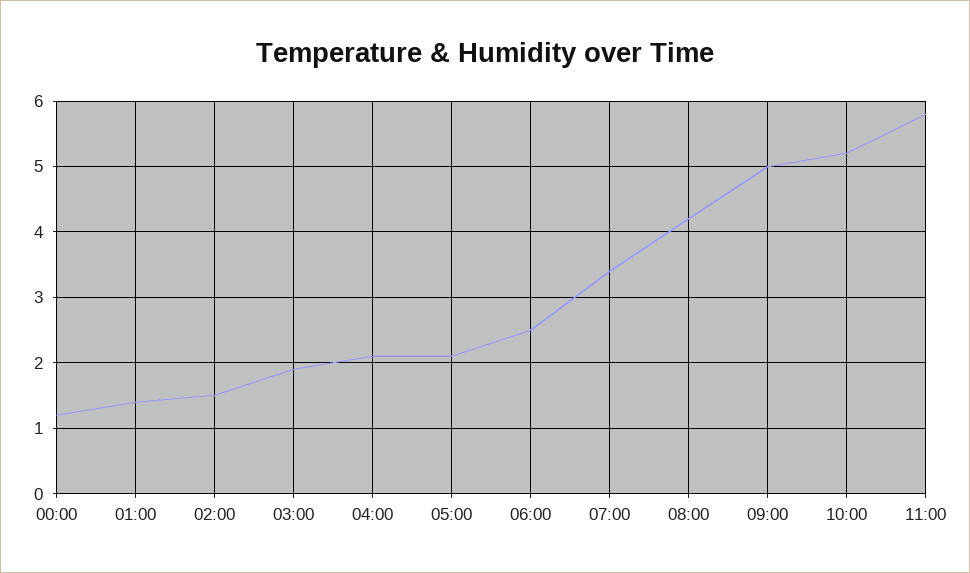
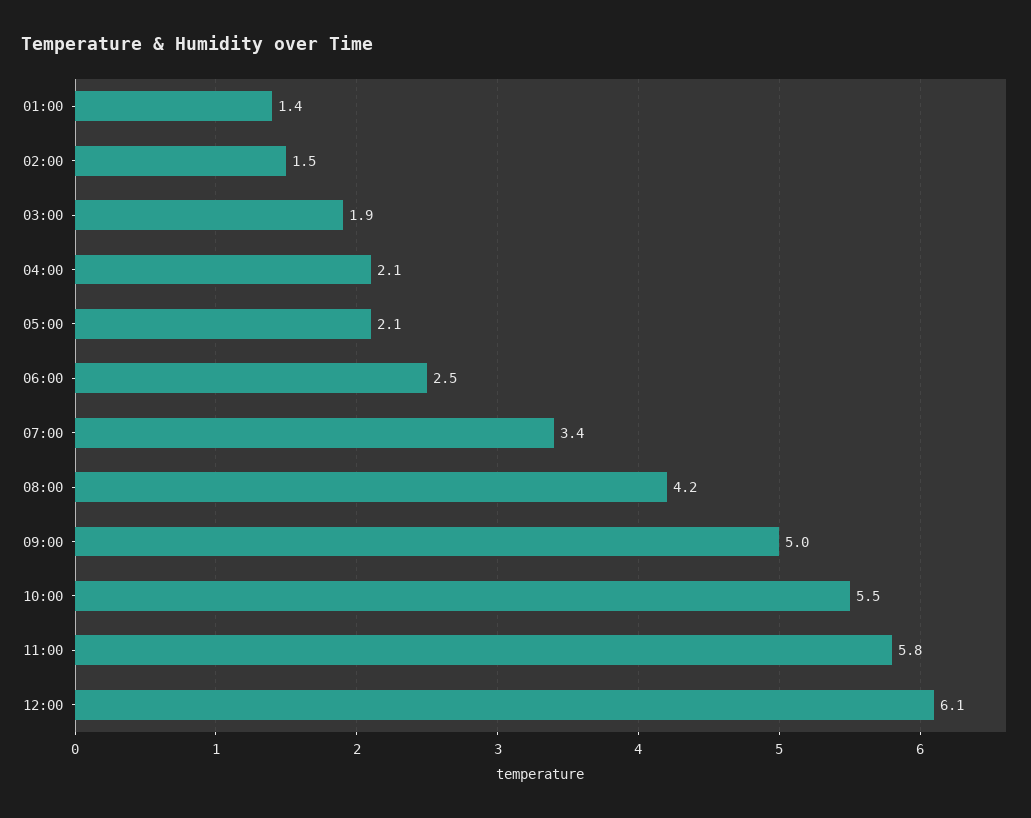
00:00: 1.2 -> none
10:00: 5.2 -> 5.5
12:00: none -> 6.1

